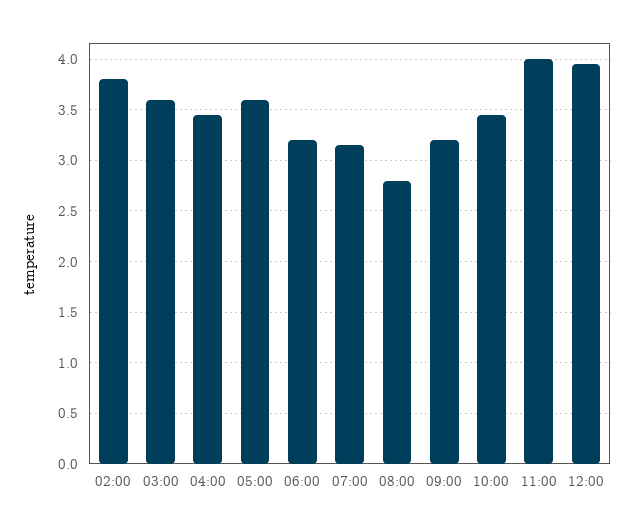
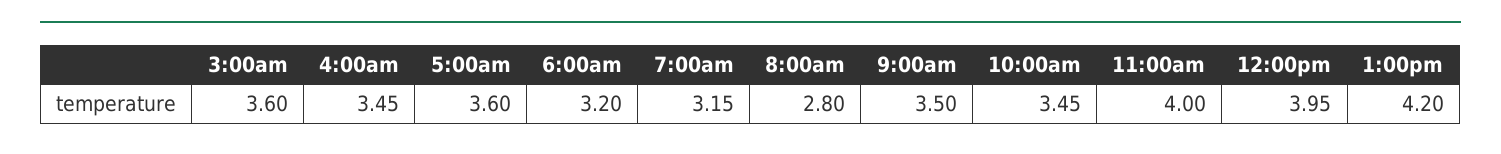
02:00: 3.8 -> none
09:00: 3.2 -> 3.5
1:00pm: none -> 4.2

